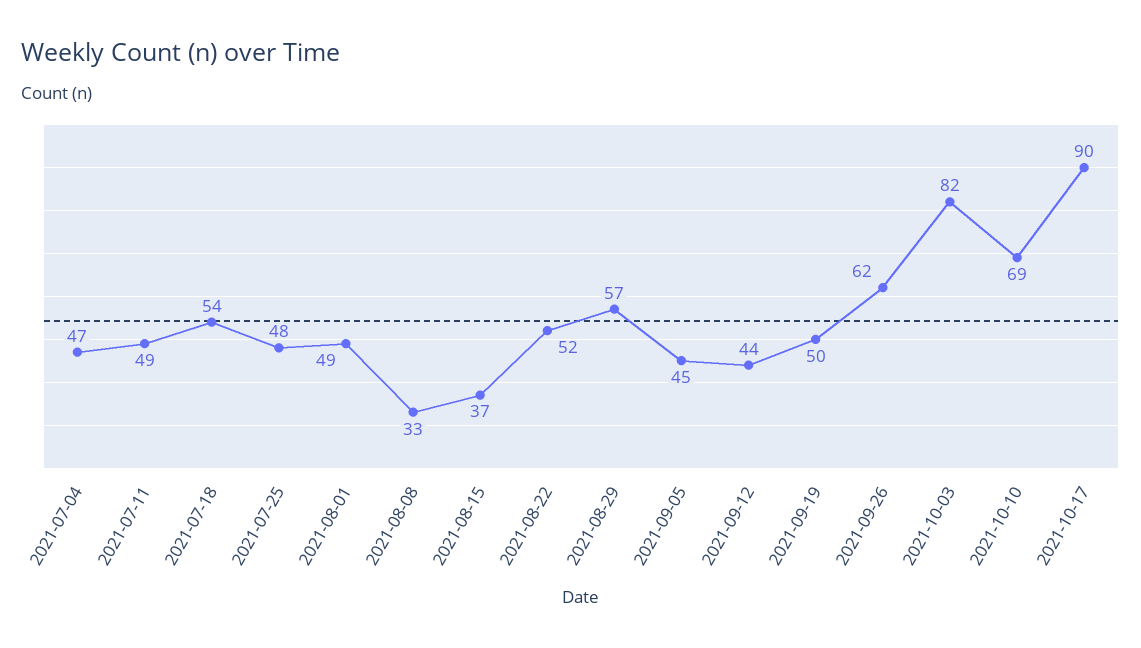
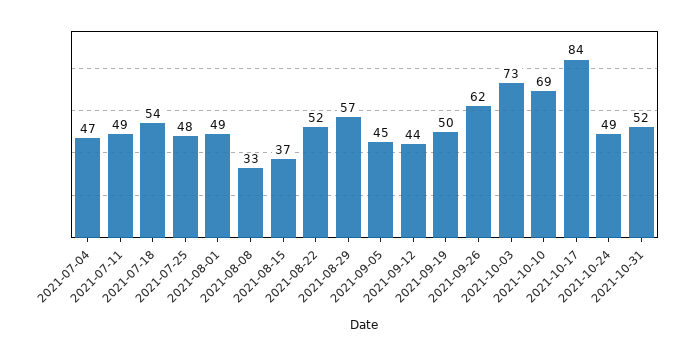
2021-10-03: 82 -> 73
2021-10-17: 90 -> 84
2021-10-24: none -> 49
2021-10-31: none -> 52

